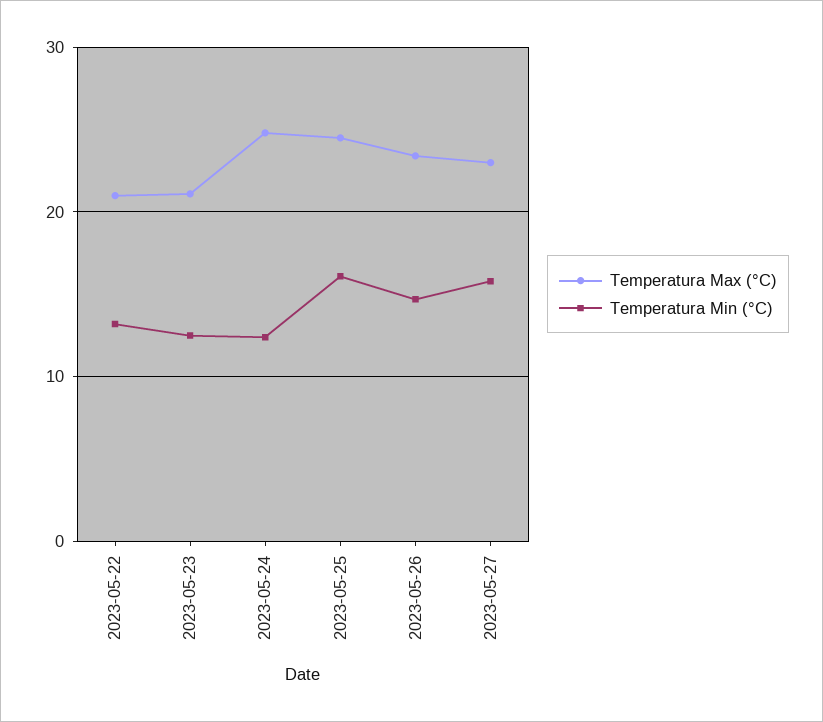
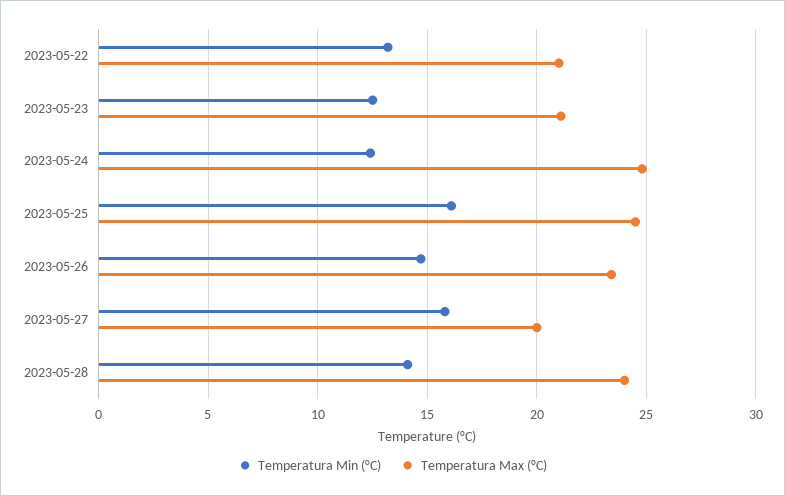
Temperatura Max (°C), 2023-05-27: 23 -> 20
Temperatura Min (°C), 2023-05-28: none -> 14
Temperatura Max (°C), 2023-05-28: none -> 24

